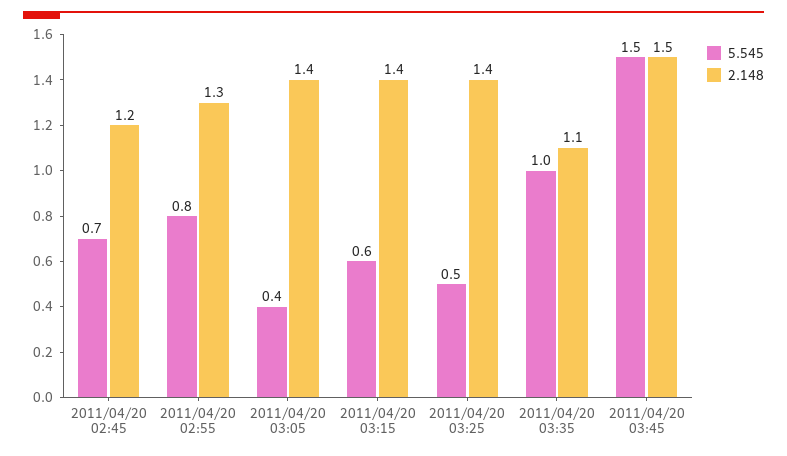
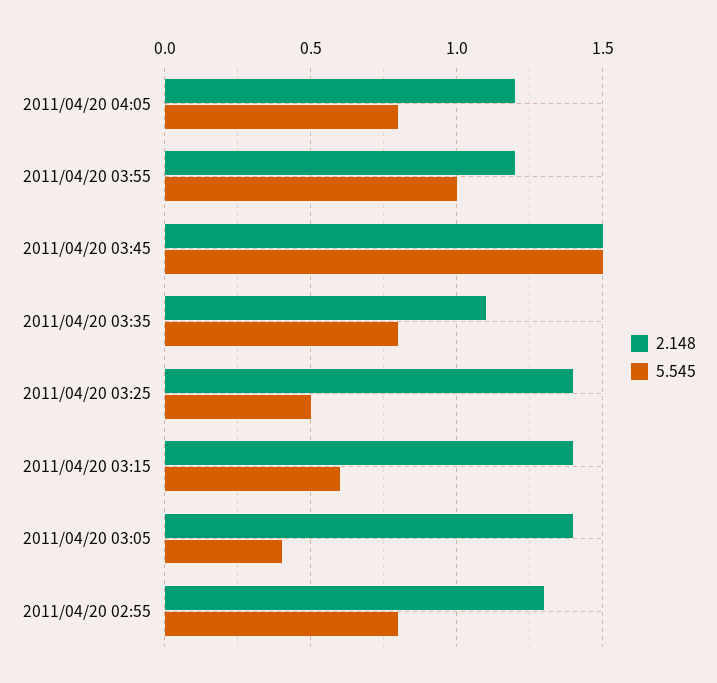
5.545, 2011/04/20 02:45: 0.7 -> none
2.148, 2011/04/20 02:45: 1.2 -> none
5.545, 2011/04/20 03:35: 1 -> 0.8
2.148, 2011/04/20 04:05: none -> 1.2
5.545, 2011/04/20 04:05: none -> 0.8
2.148, 2011/04/20 03:55: none -> 1.2
5.545, 2011/04/20 03:55: none -> 1

